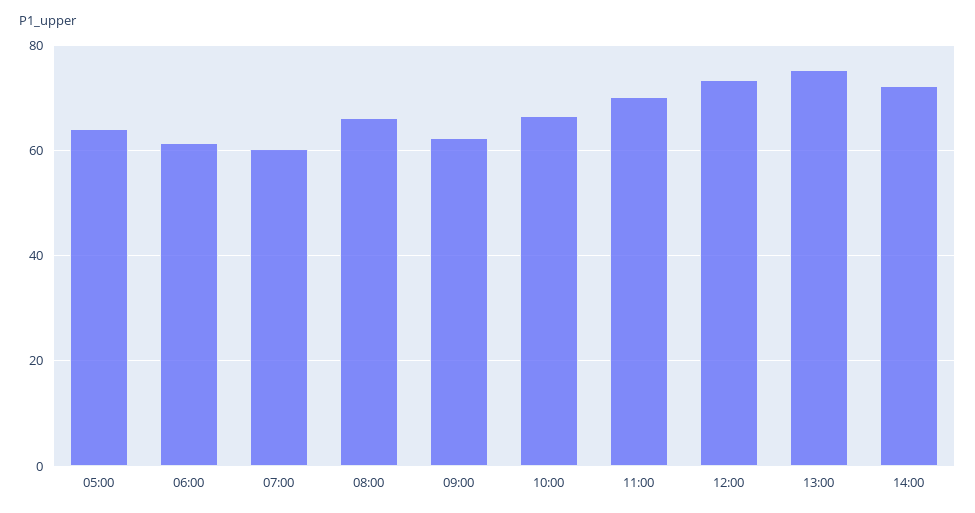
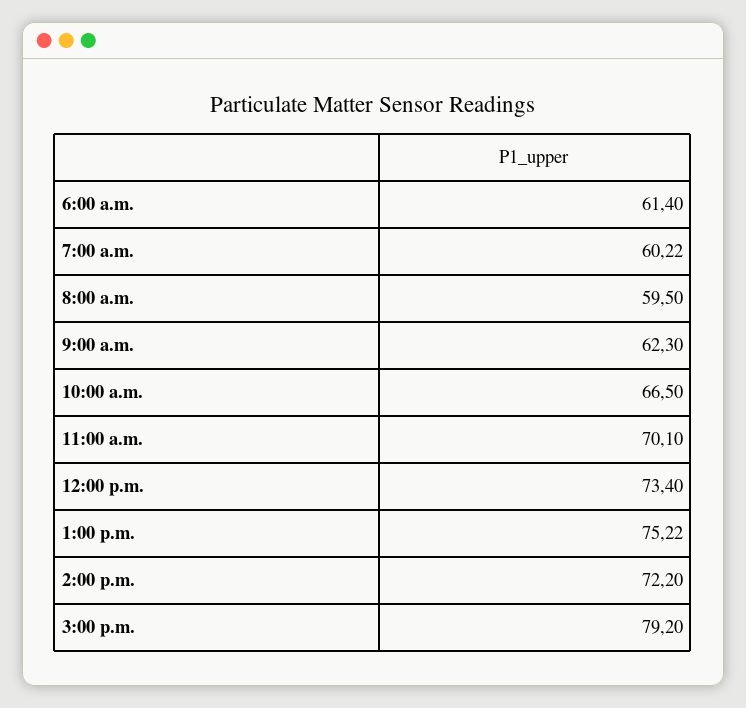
05:00: 64 -> none
08:00: 66 -> 59.5
3:00 p.m.: none -> 79.2

